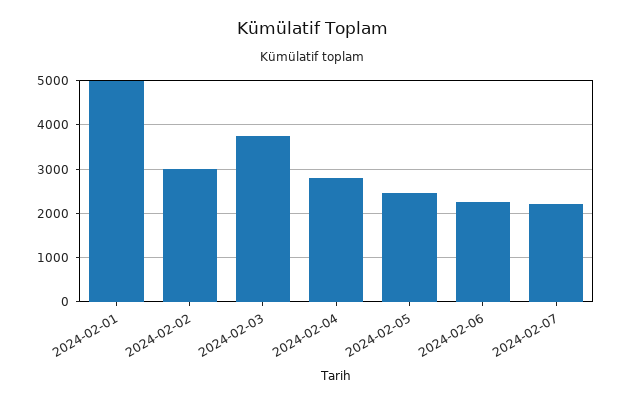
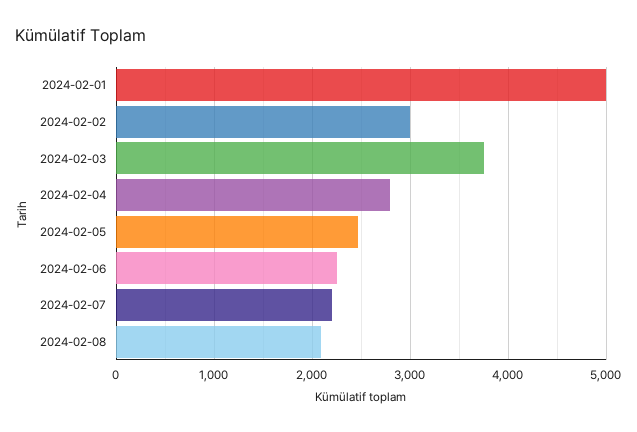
2024-02-08: none -> 2100

